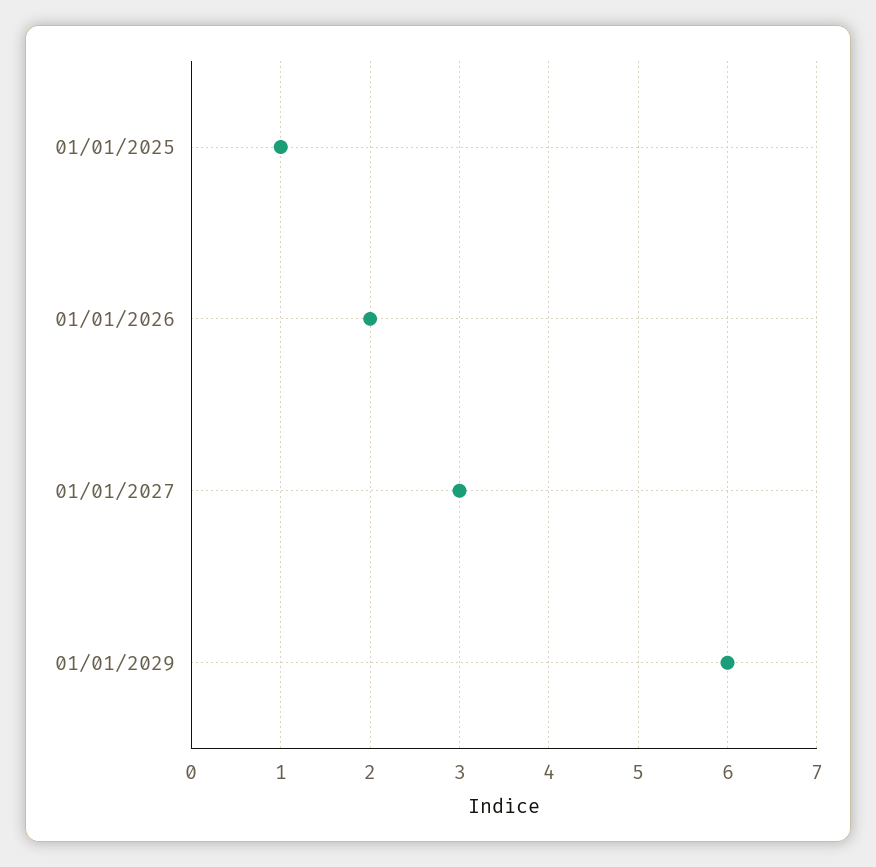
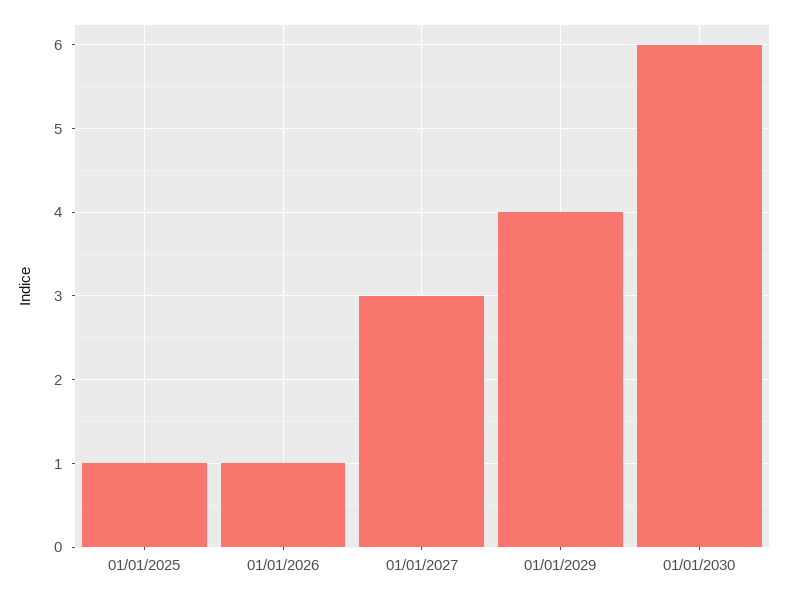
01/01/2026: 2 -> 1
01/01/2029: 6 -> 4
01/01/2030: none -> 6

